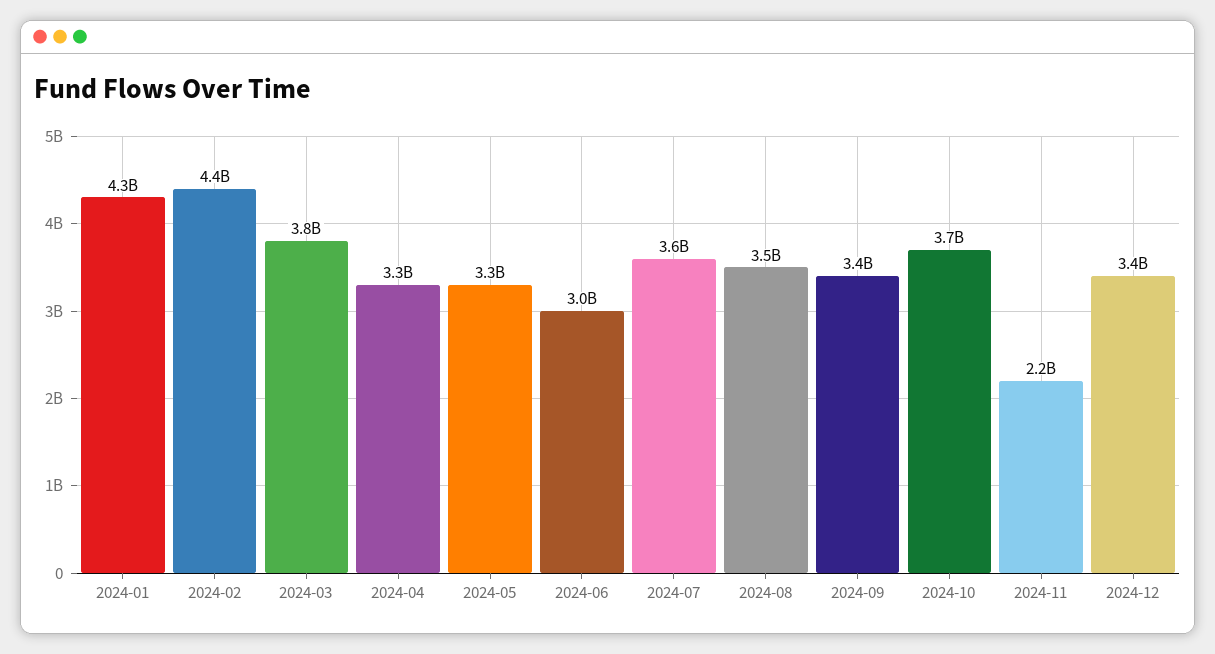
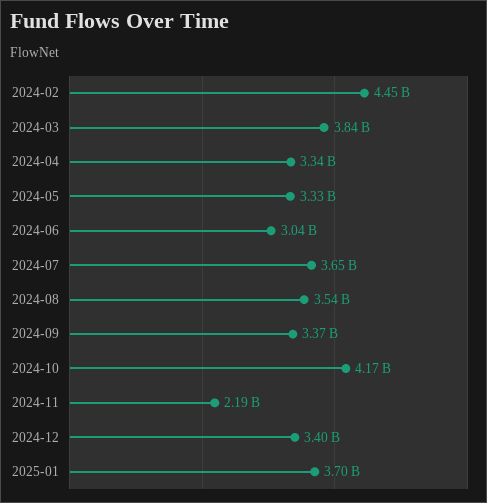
2024-01: 4300000000 -> none
2024-10: 3700000000 -> 4170000000
2025-01: none -> 3700000000

